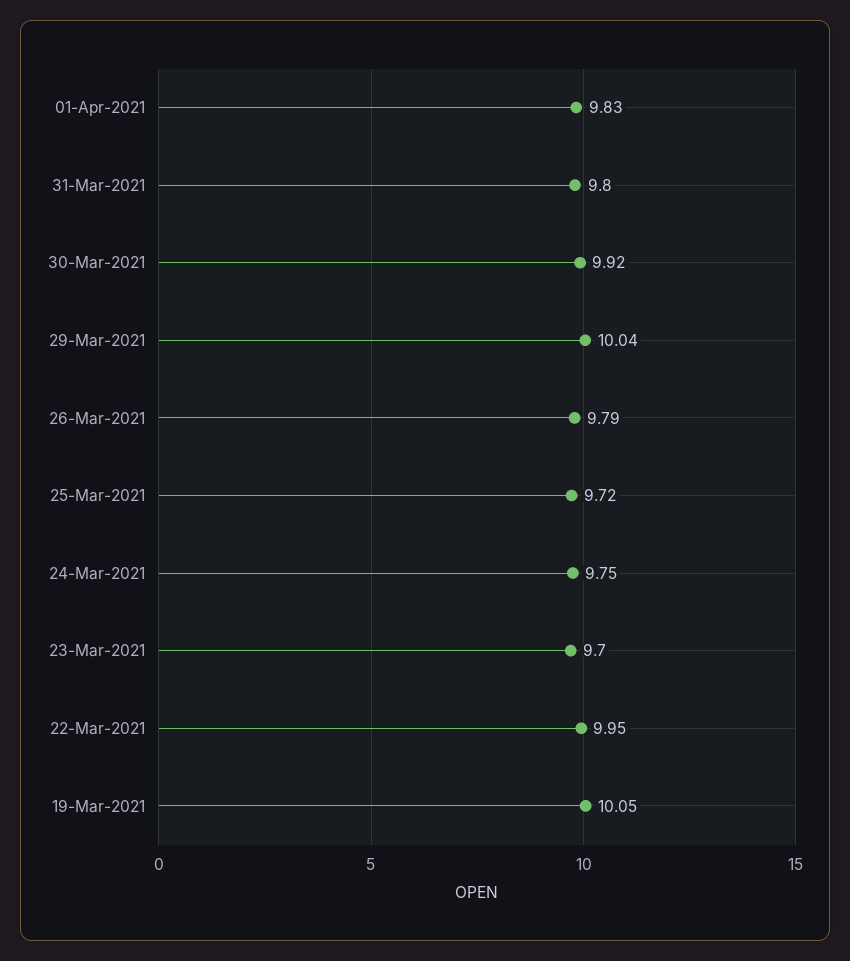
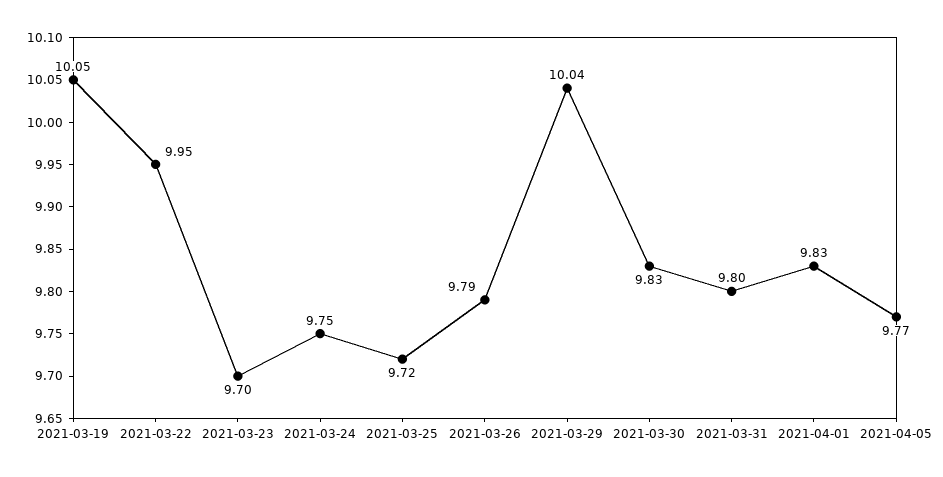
30-Mar-2021: 9.92 -> 9.83
2021-04-05: none -> 9.77

